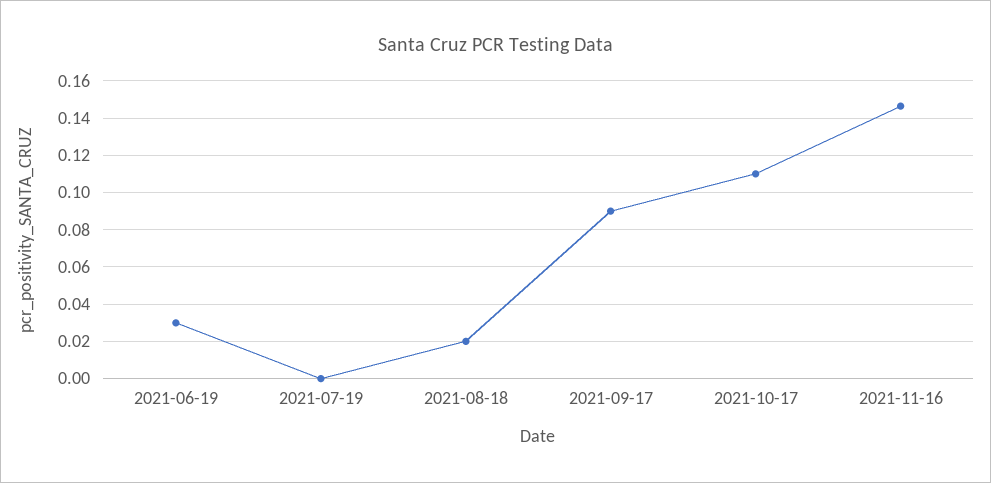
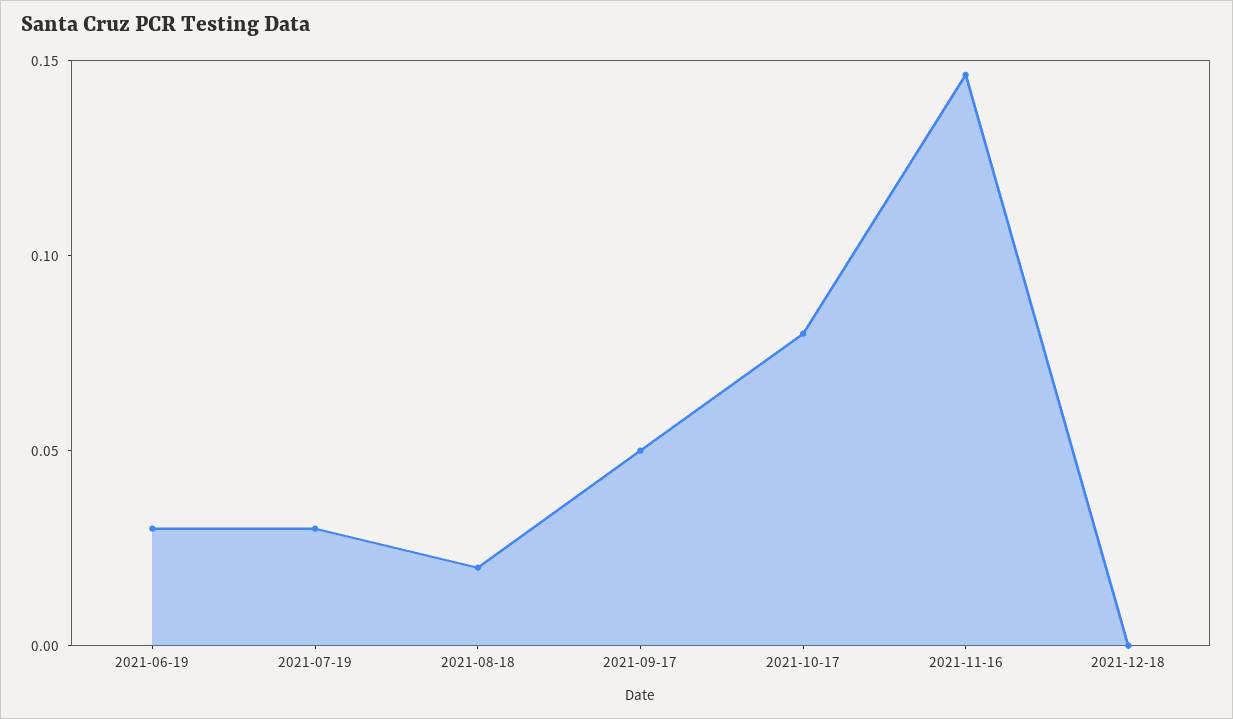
2021-07-19: 0 -> 0.03
2021-09-17: 0.09 -> 0.05
2021-10-17: 0.11 -> 0.08
2021-12-18: none -> 0

